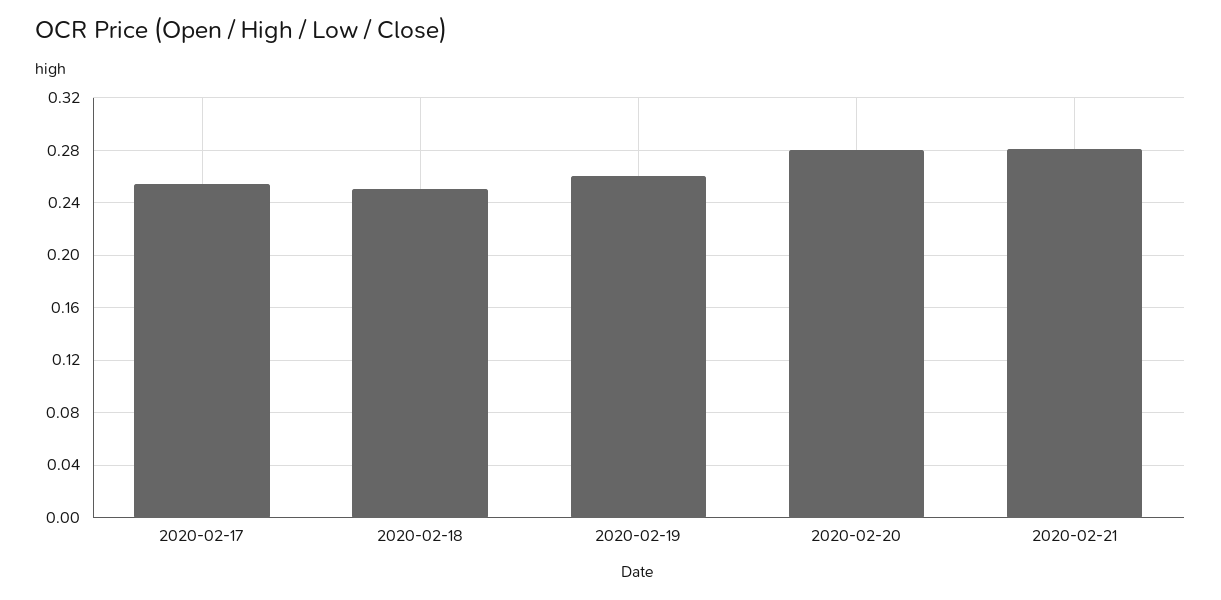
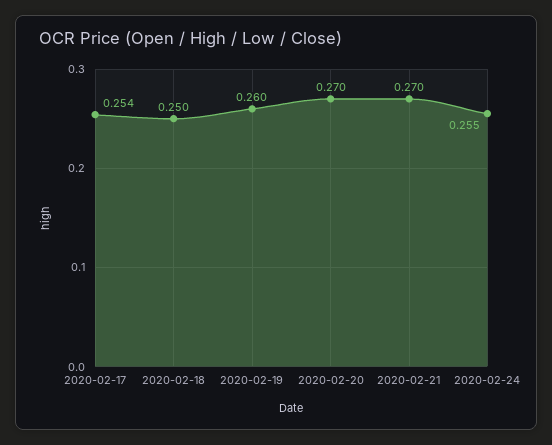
2020-02-20: 0.28 -> 0.27
2020-02-21: 0.28 -> 0.27
2020-02-24: none -> 0.255

